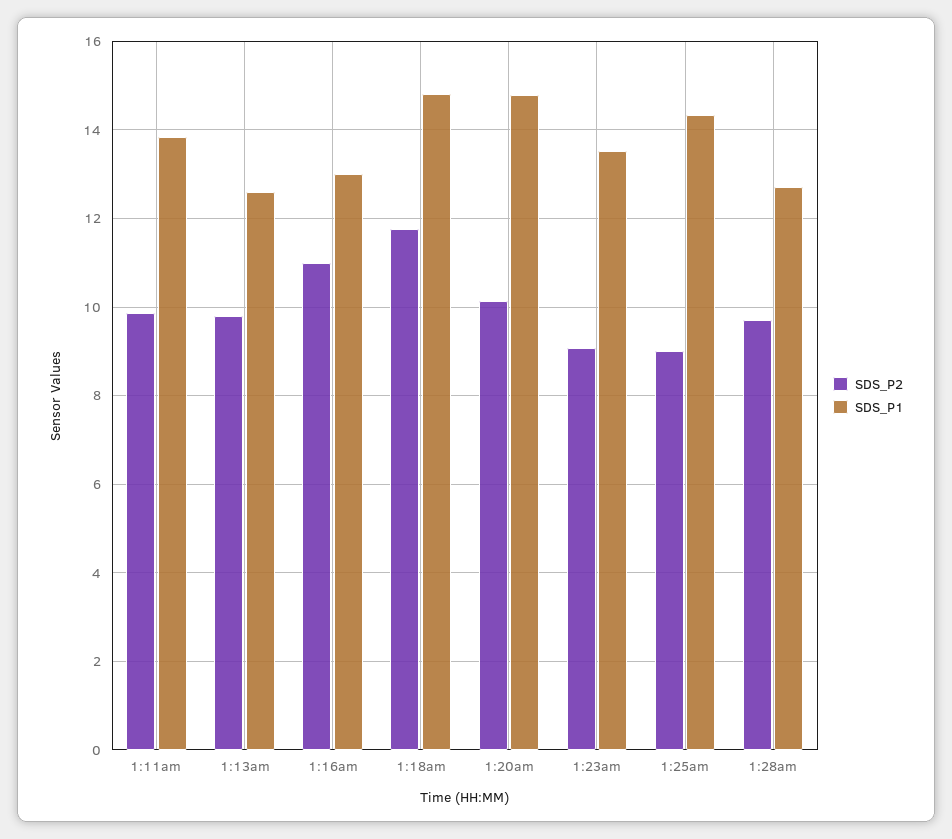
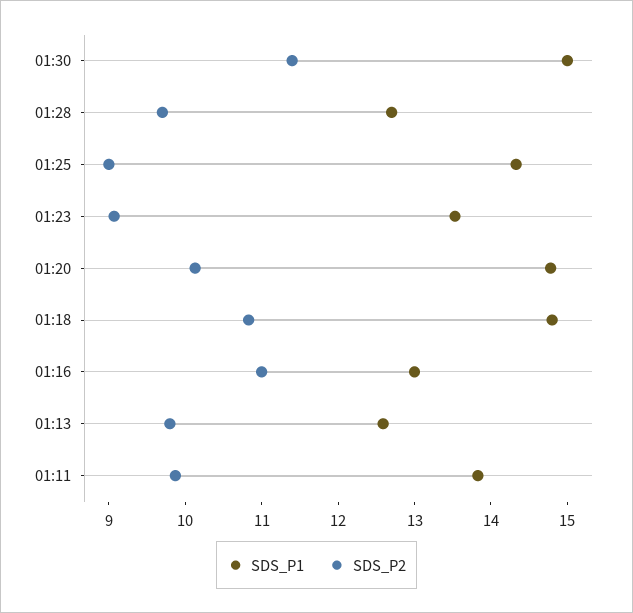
SDS_P2, 1:18am: 11.8 -> 10.8
SDS_P1, 01:30: none -> 15
SDS_P2, 01:30: none -> 11.4

